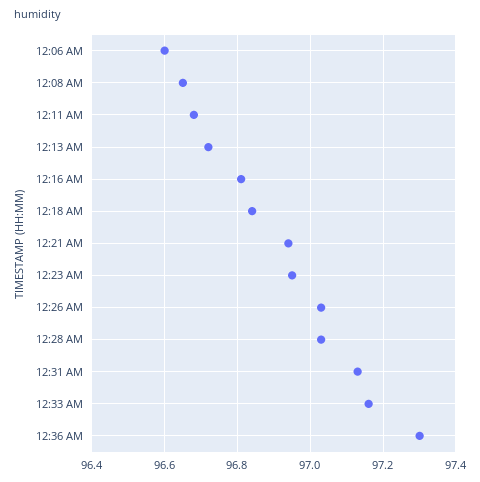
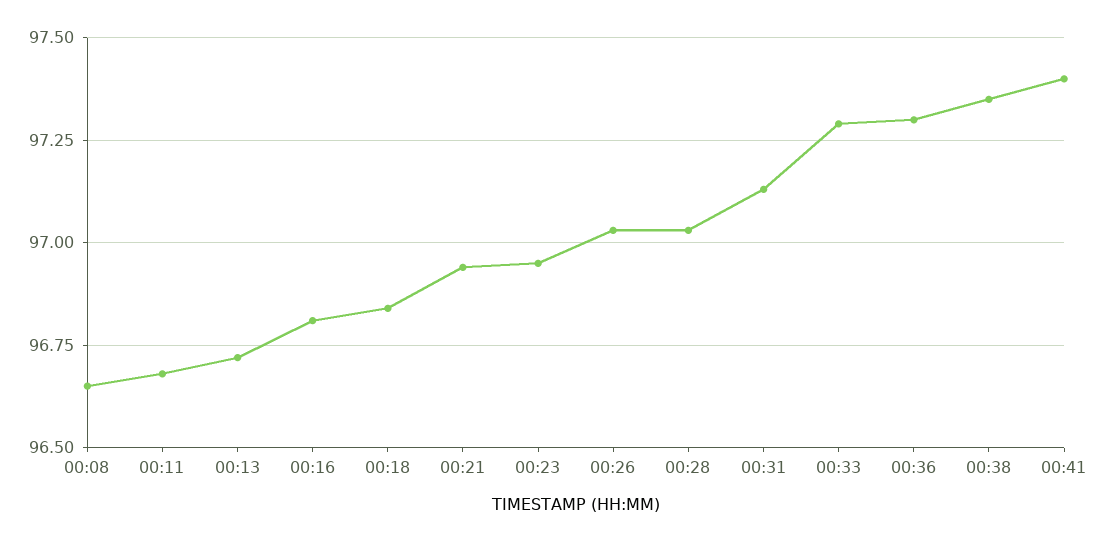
12:06 AM: 96.6 -> none
12:33 AM: 97.15 -> 97.3
00:38: none -> 97.35
00:41: none -> 97.4

